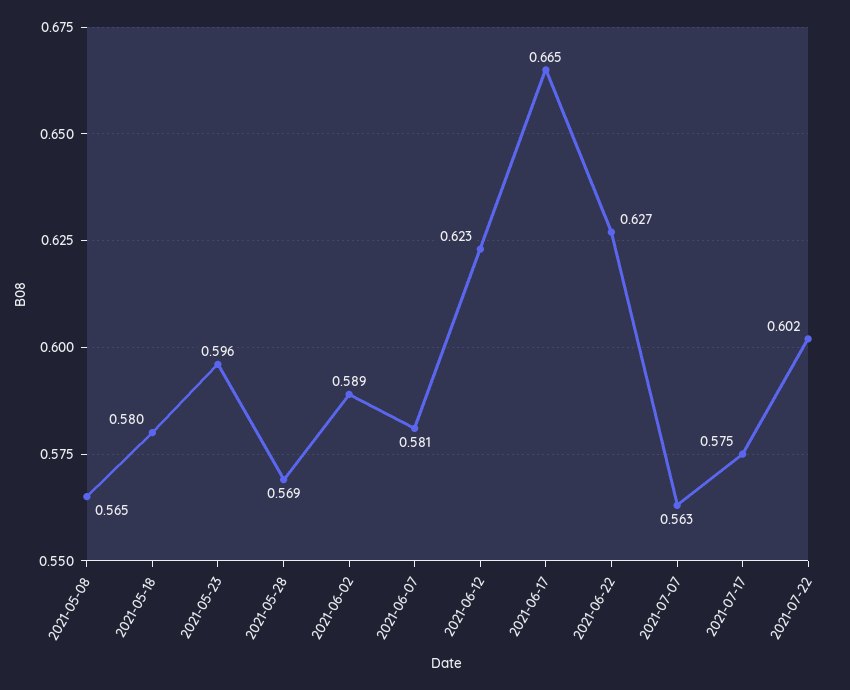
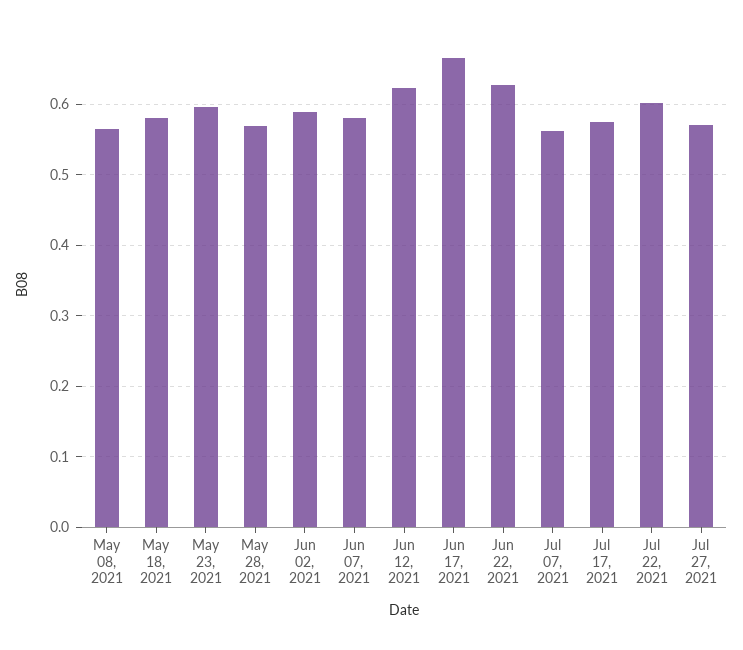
Jul 27, 2021: none -> 0.57

